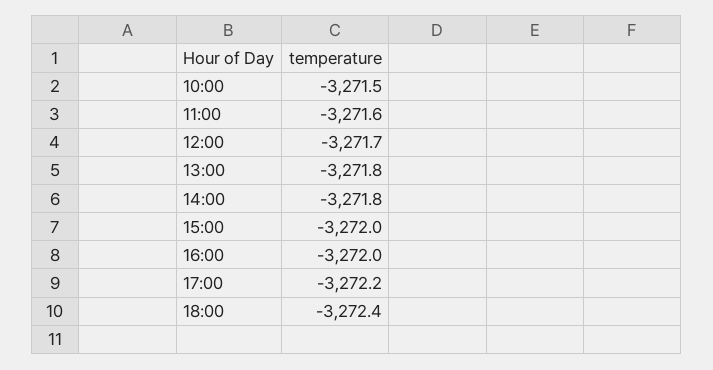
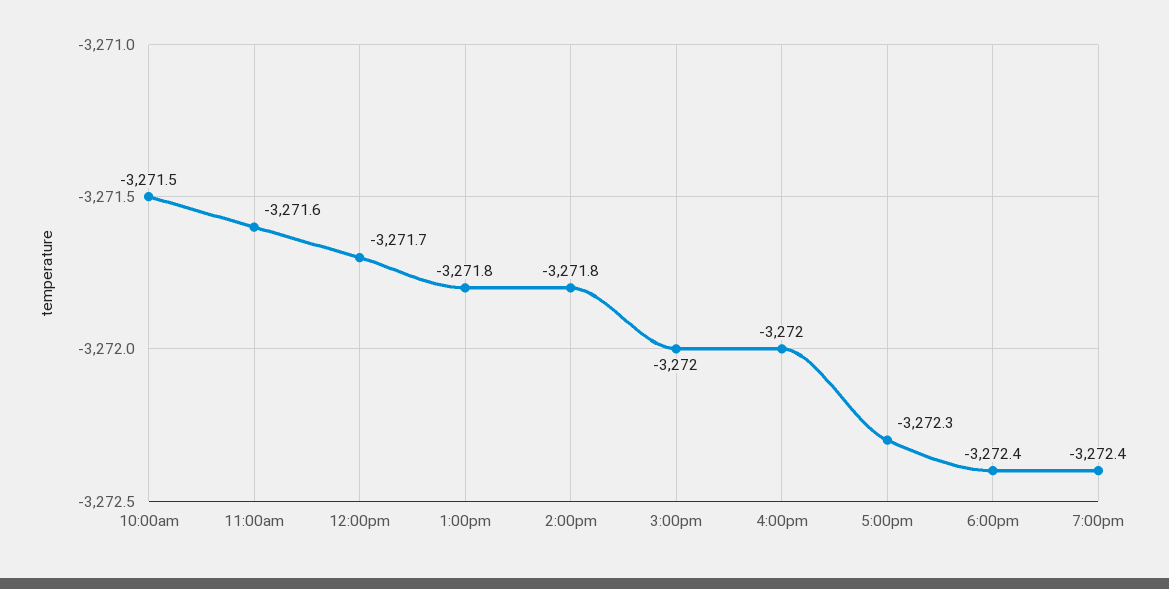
17:00: -3272.2 -> -3272.3
7:00pm: none -> -3272.4

